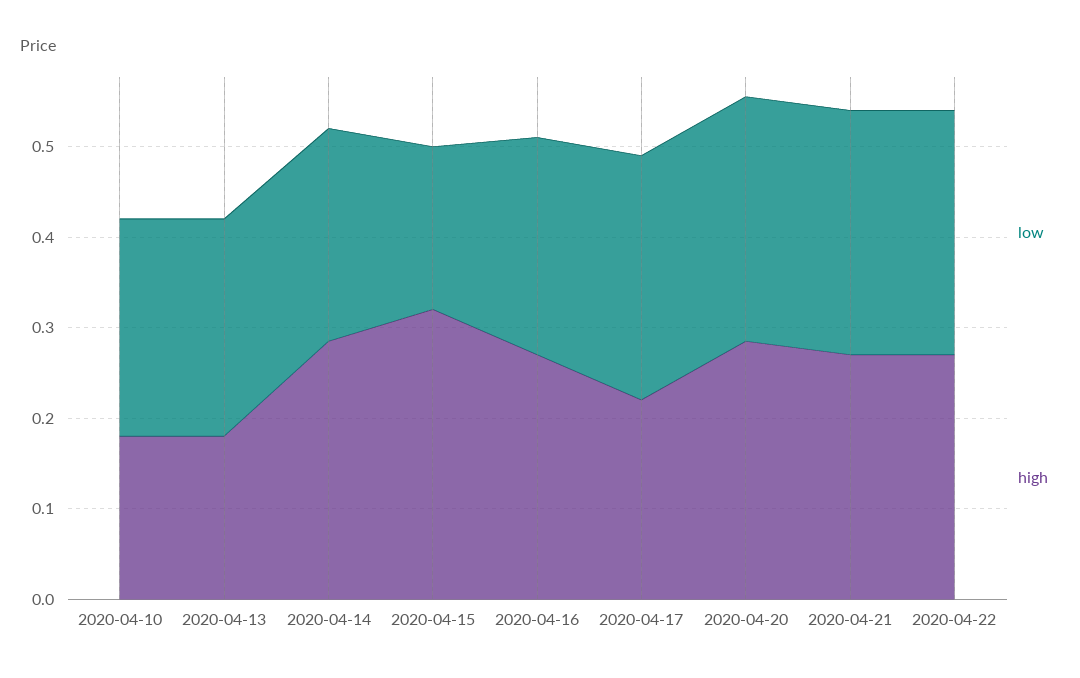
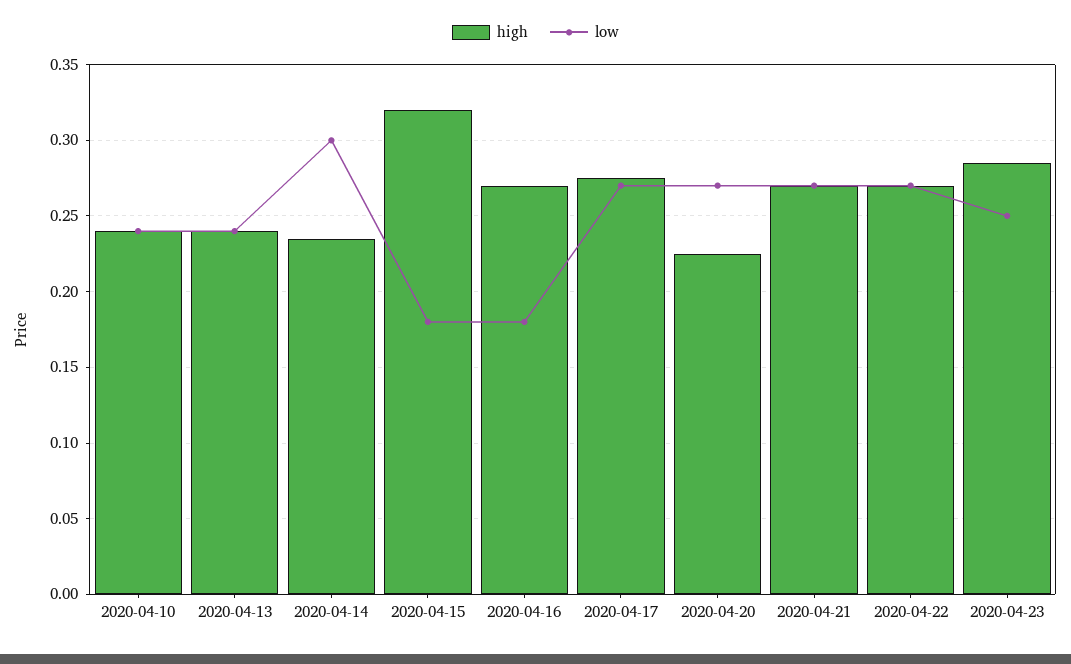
high, 2020-04-10: 0.18 -> 0.24
high, 2020-04-13: 0.18 -> 0.24
low, 2020-04-14: 0.24 -> 0.3
high, 2020-04-14: 0.28 -> 0.235
low, 2020-04-16: 0.24 -> 0.18
high, 2020-04-17: 0.22 -> 0.275
high, 2020-04-20: 0.28 -> 0.225
high, 2020-04-23: none -> 0.285
low, 2020-04-23: none -> 0.25

